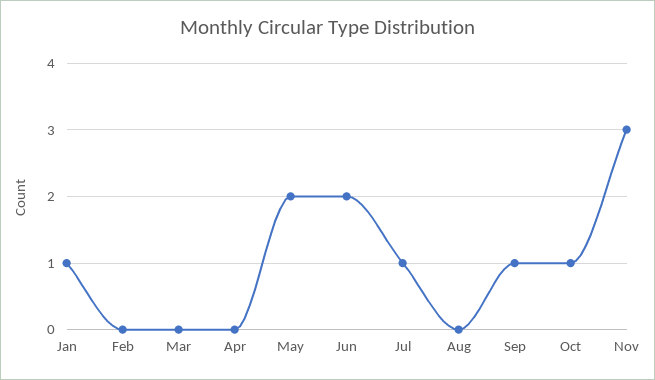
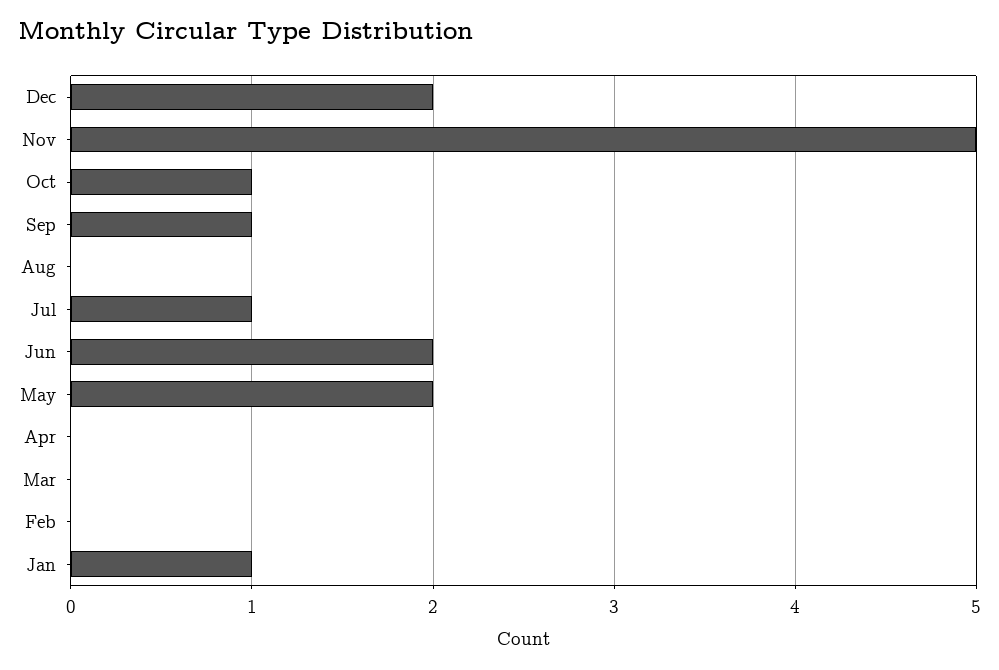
Nov: 3 -> 5
Dec: none -> 2

